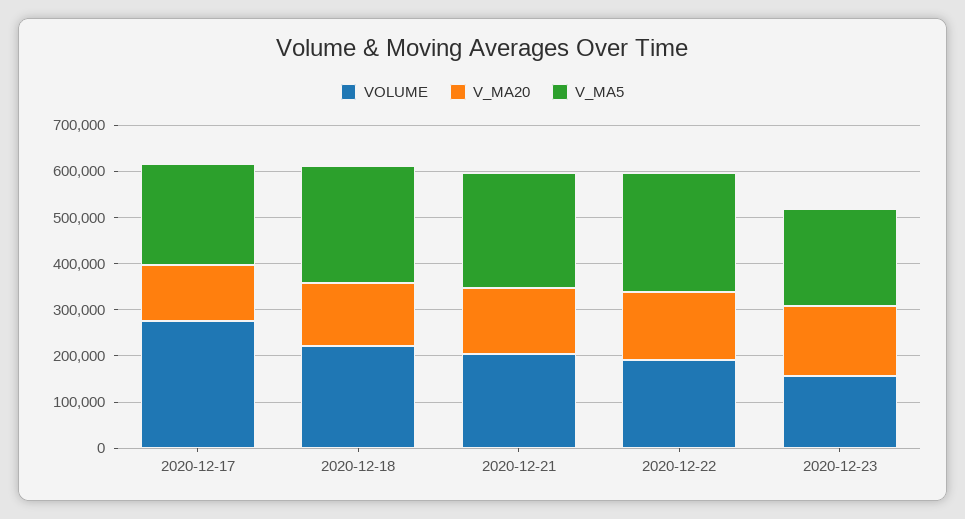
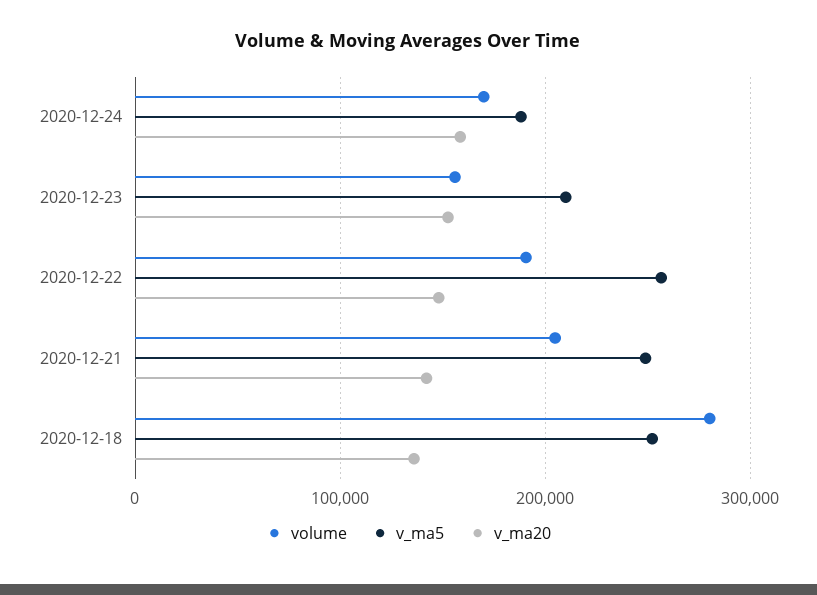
VOLUME, 2020-12-17: 280000 -> none
V_MA20, 2020-12-17: 120000 -> none
V_MA5, 2020-12-17: 220000 -> none
VOLUME, 2020-12-18: 220000 -> 280000
VOLUME, 2020-12-24: none -> 170000
V_MA5, 2020-12-24: none -> 190000
V_MA20, 2020-12-24: none -> 160000

